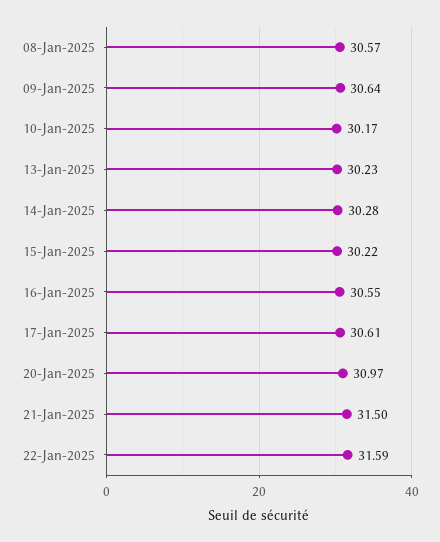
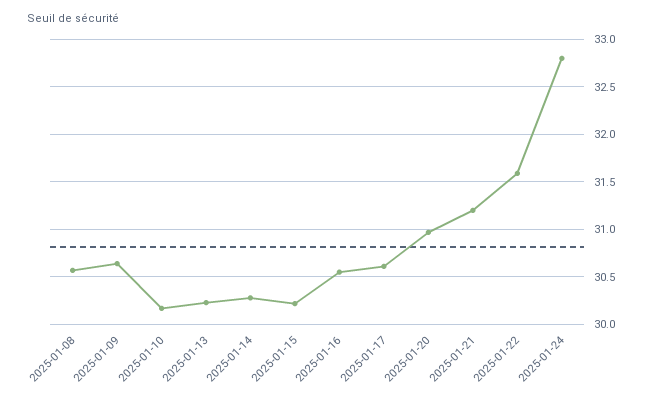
21-Jan-2025: 31.5 -> 31.2
2025-01-24: none -> 32.8

